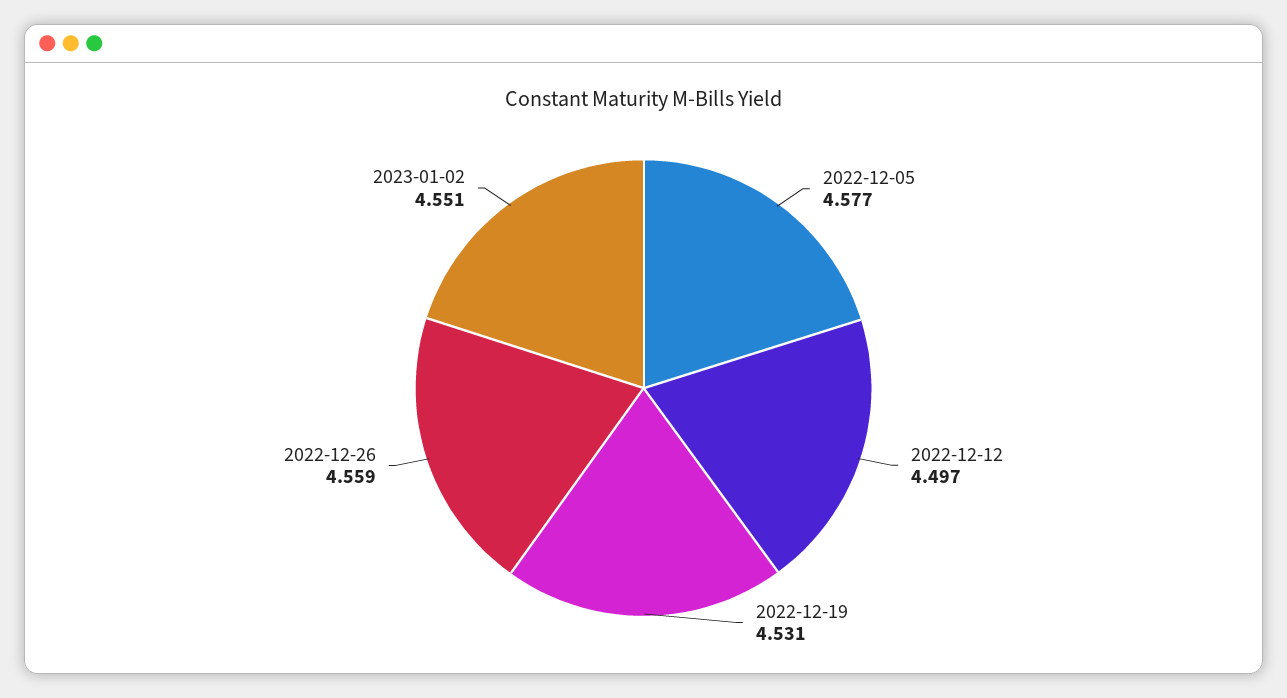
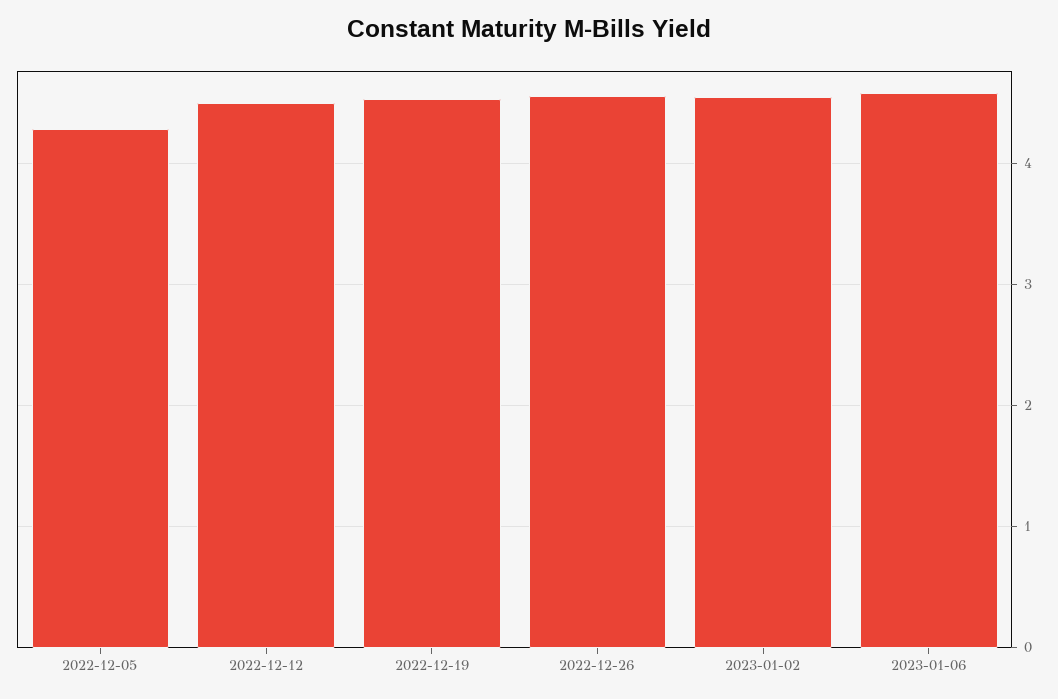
2022-12-05: 4.577 -> 4.3
2023-01-06: none -> 4.6

